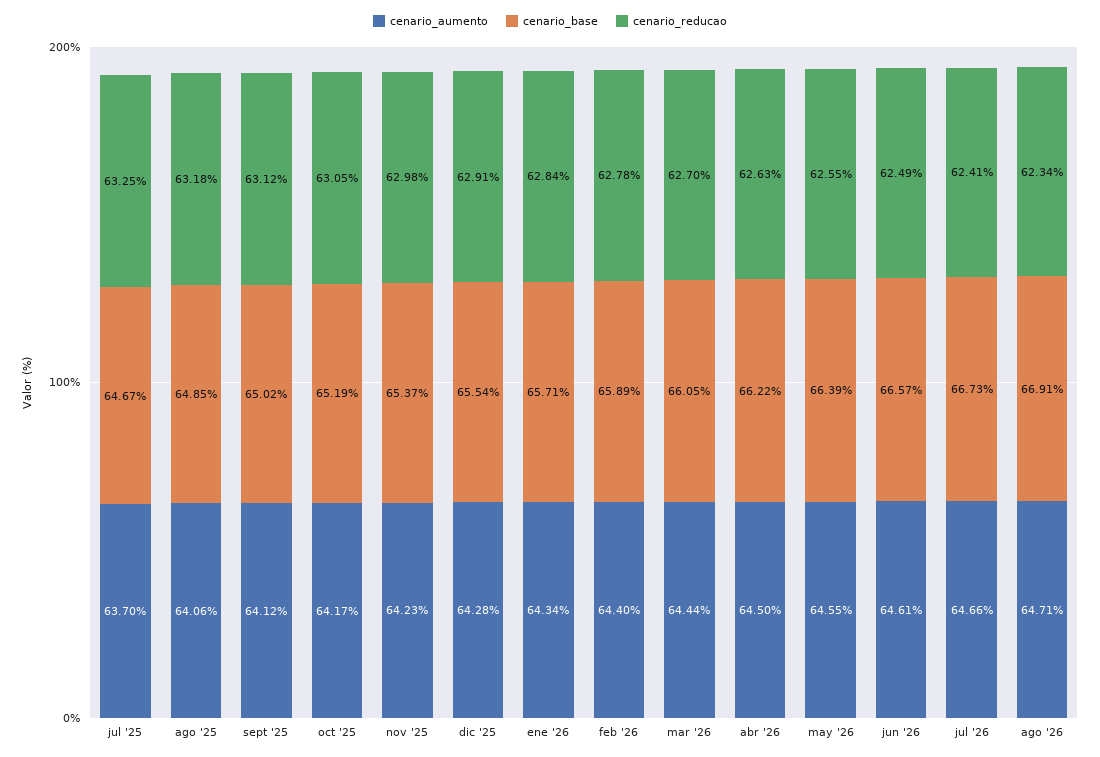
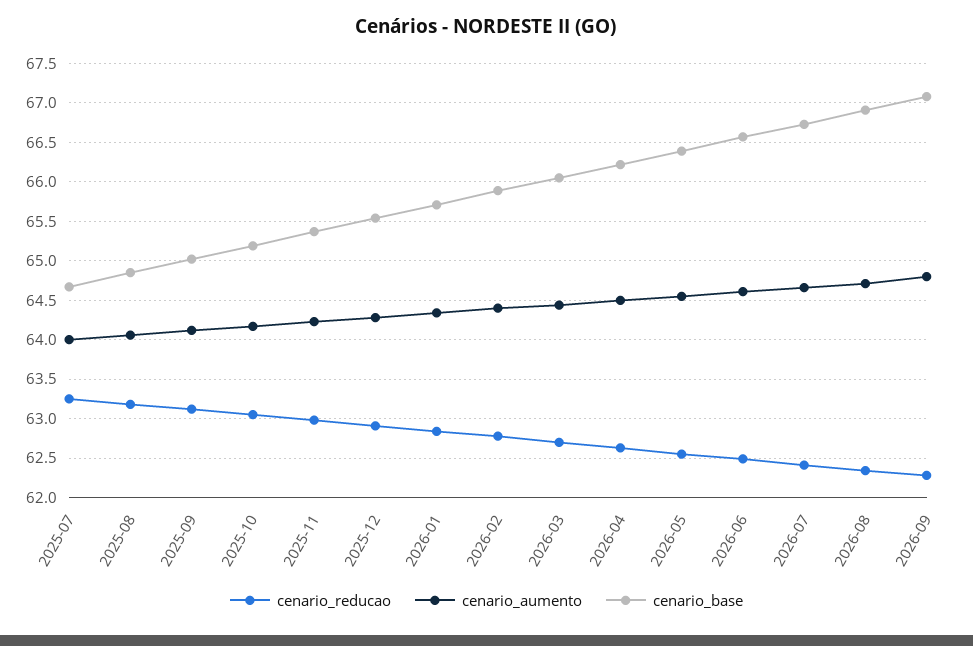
cenario_aumento, jul '25: 63.7 -> 64
cenario_reducao, 2026-09: none -> 62.3
cenario_aumento, 2026-09: none -> 64.8
cenario_base, 2026-09: none -> 67.1

